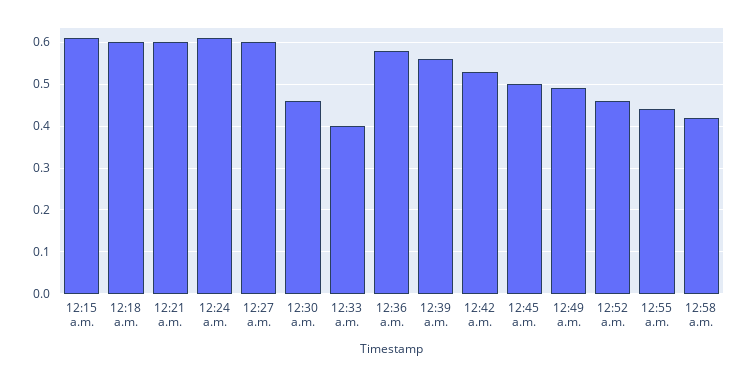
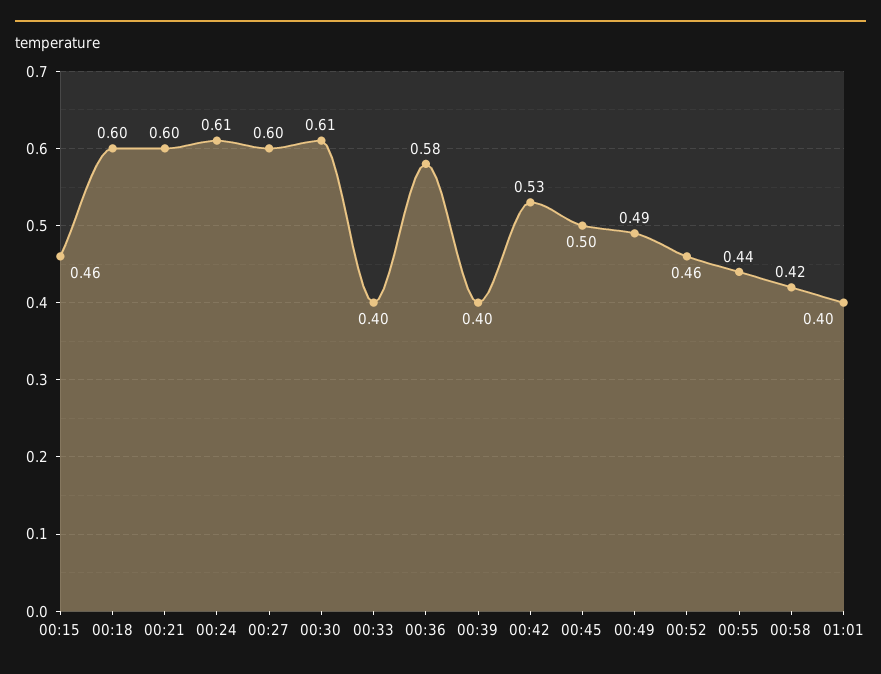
12:15 a.m.: 0.6 -> 0.46
12:30 a.m.: 0.45 -> 0.61
12:39 a.m.: 0.55 -> 0.4
01:01: none -> 0.4

